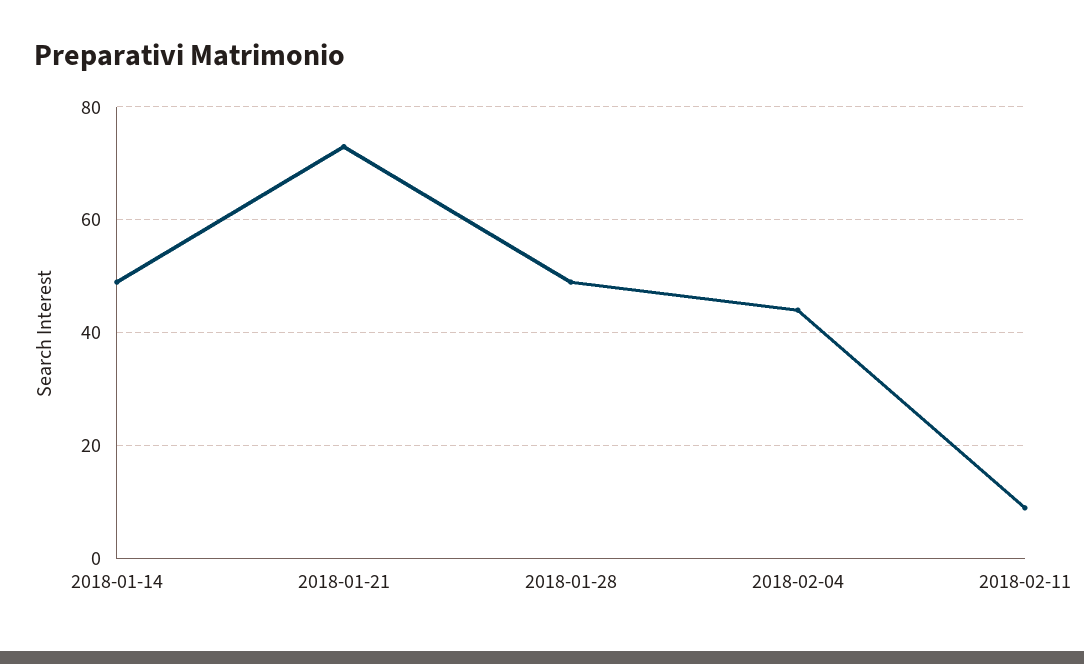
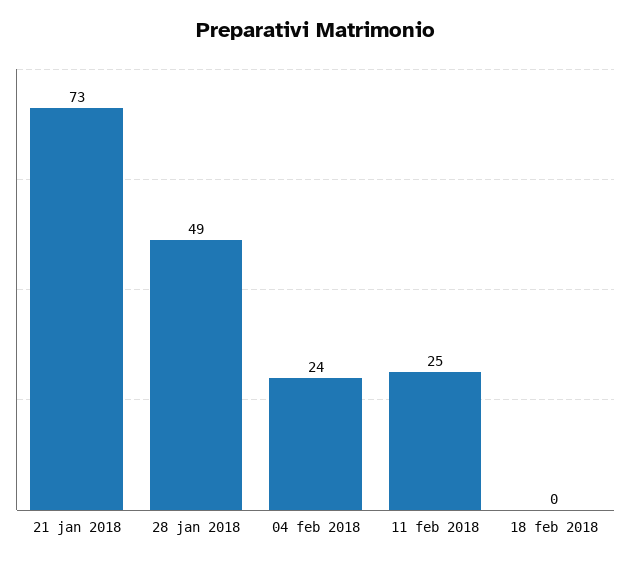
2018-01-14: 50 -> none
2018-02-04: 45 -> 24
2018-02-11: 10 -> 25
18 feb 2018: none -> 0

